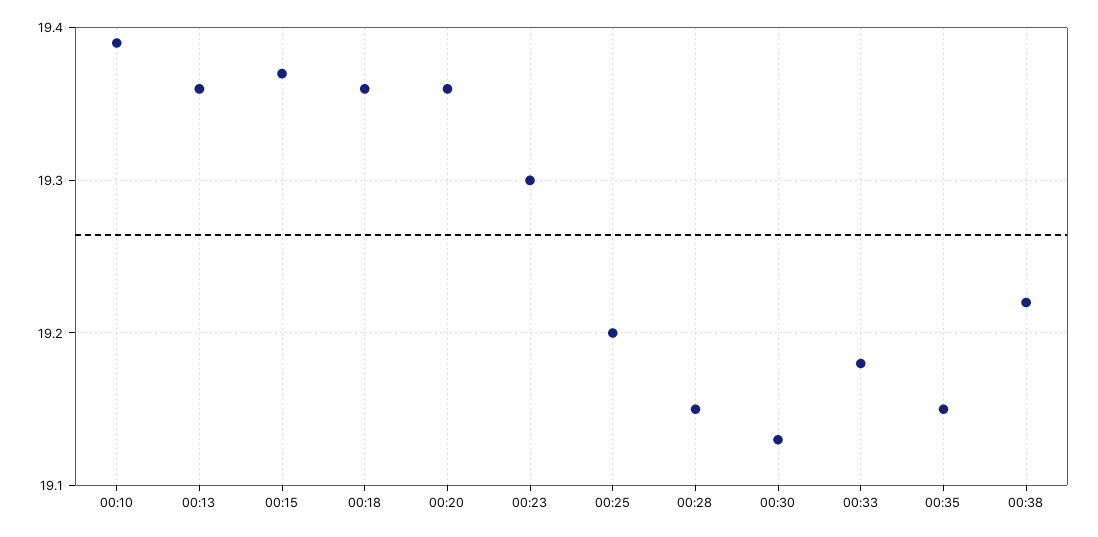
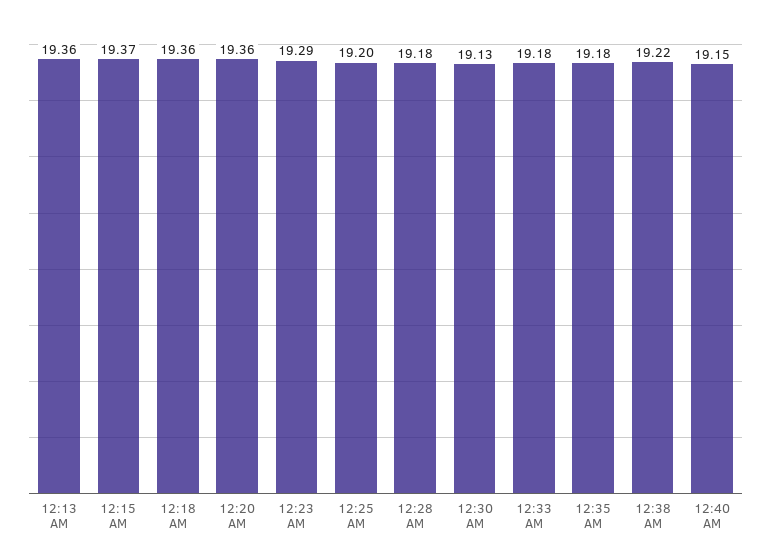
00:10: 19.39 -> none
00:23: 19.3 -> 19.29
00:28: 19.15 -> 19.18
00:35: 19.15 -> 19.18
12:40 AM: none -> 19.15

